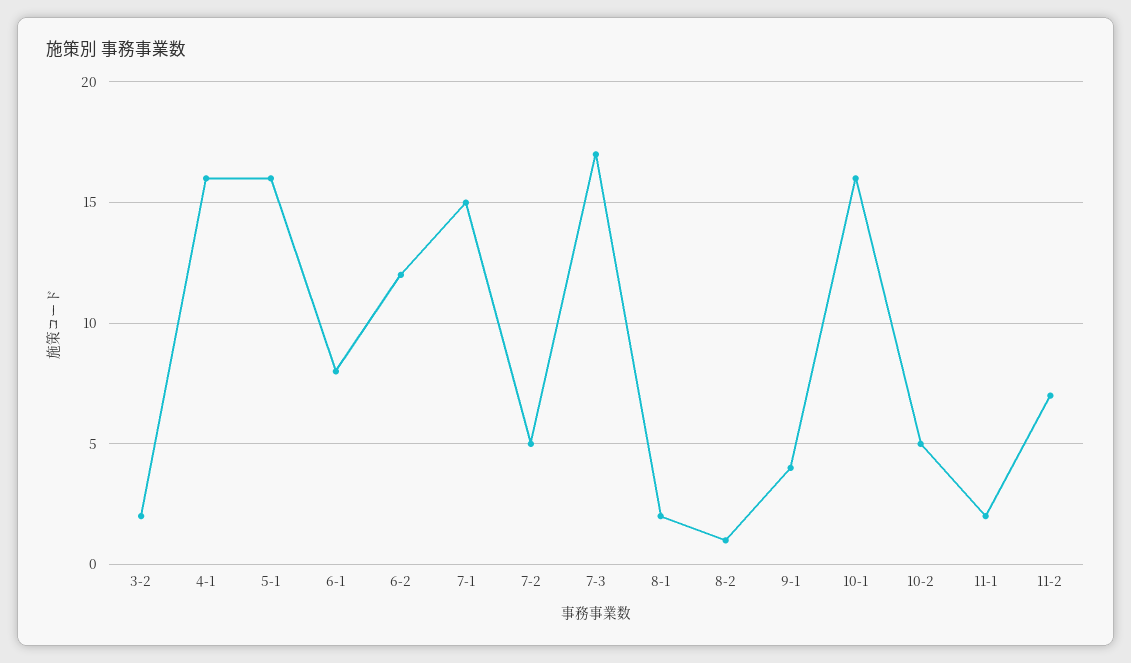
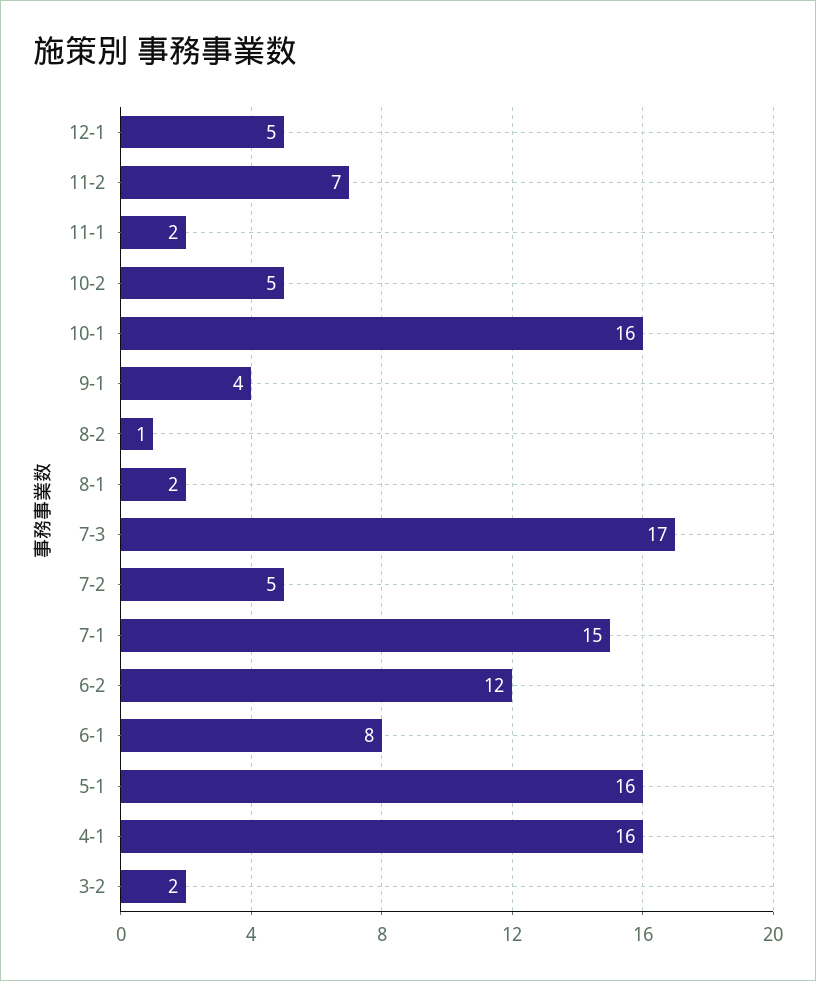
12-1: none -> 5

